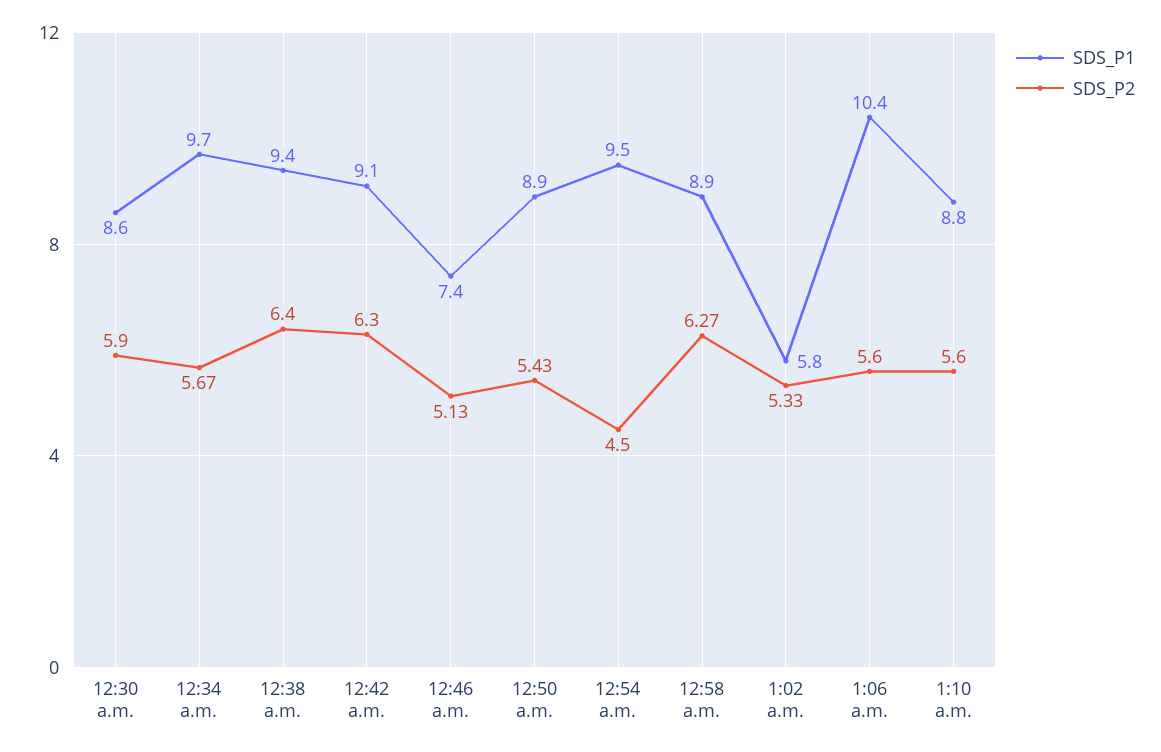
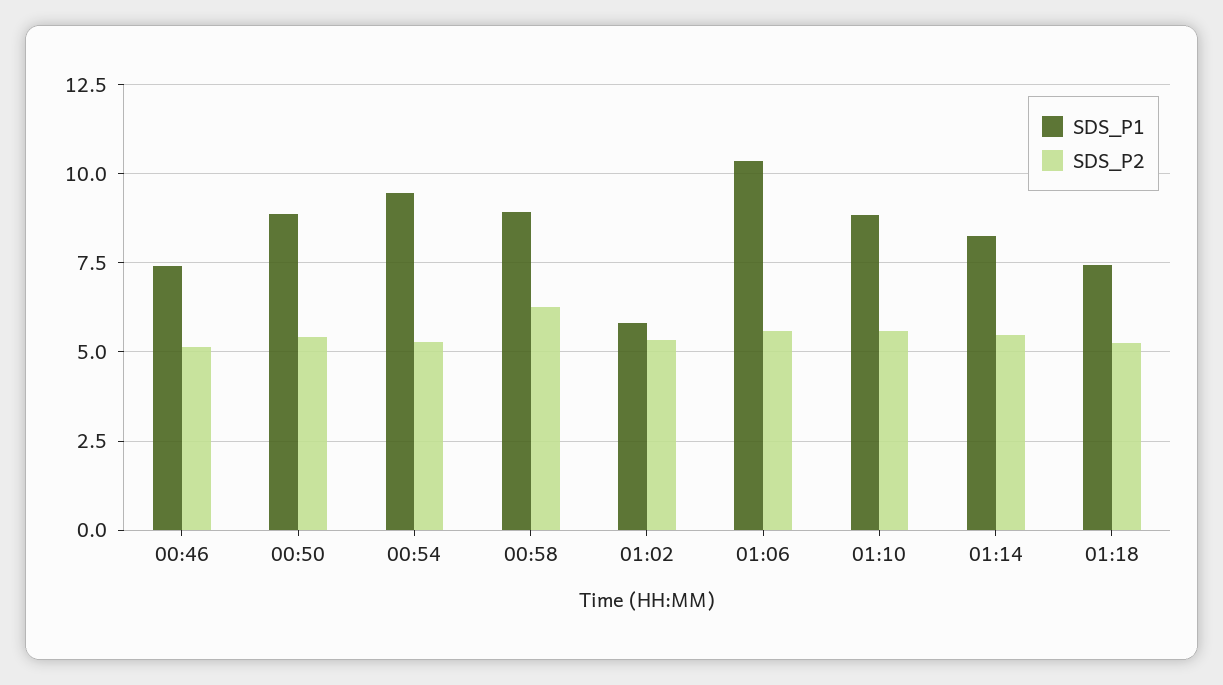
SDS_P1, 12:30 a.m.: 8.6 -> none
SDS_P2, 12:30 a.m.: 5.9 -> none
SDS_P1, 12:34 a.m.: 9.7 -> none
SDS_P2, 12:34 a.m.: 5.67 -> none
SDS_P1, 12:38 a.m.: 9.4 -> none
SDS_P2, 12:38 a.m.: 6.4 -> none
SDS_P1, 12:42 a.m.: 9.1 -> none
SDS_P2, 12:42 a.m.: 6.3 -> none
SDS_P2, 12:54 a.m.: 4.5 -> 5.25
SDS_P1, 01:14: none -> 8.25
SDS_P2, 01:14: none -> 5.5
SDS_P1, 01:18: none -> 7.5
SDS_P2, 01:18: none -> 5.25

